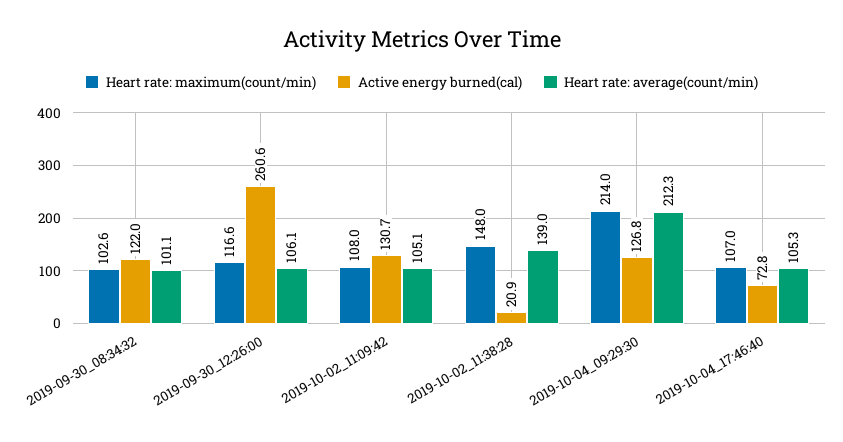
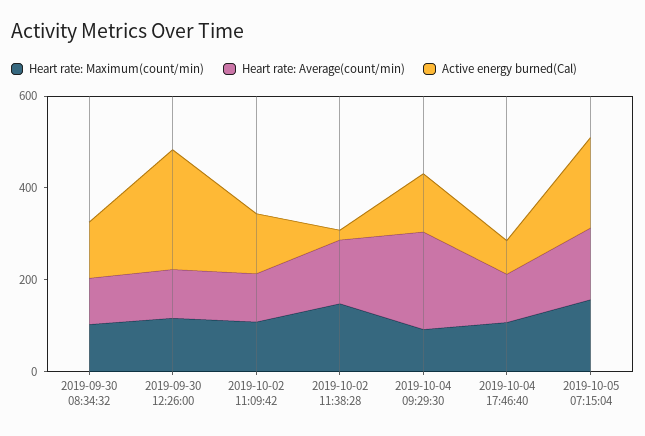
Heart rate: maximum(count/min), 2019-10-04_09:29:30: 214 -> 100
Heart rate: maximum(count/min), 2019-10-05 07:15:04: none -> 150
Heart rate: average(count/min), 2019-10-05 07:15:04: none -> 150
Active energy burned(cal), 2019-10-05 07:15:04: none -> 200

